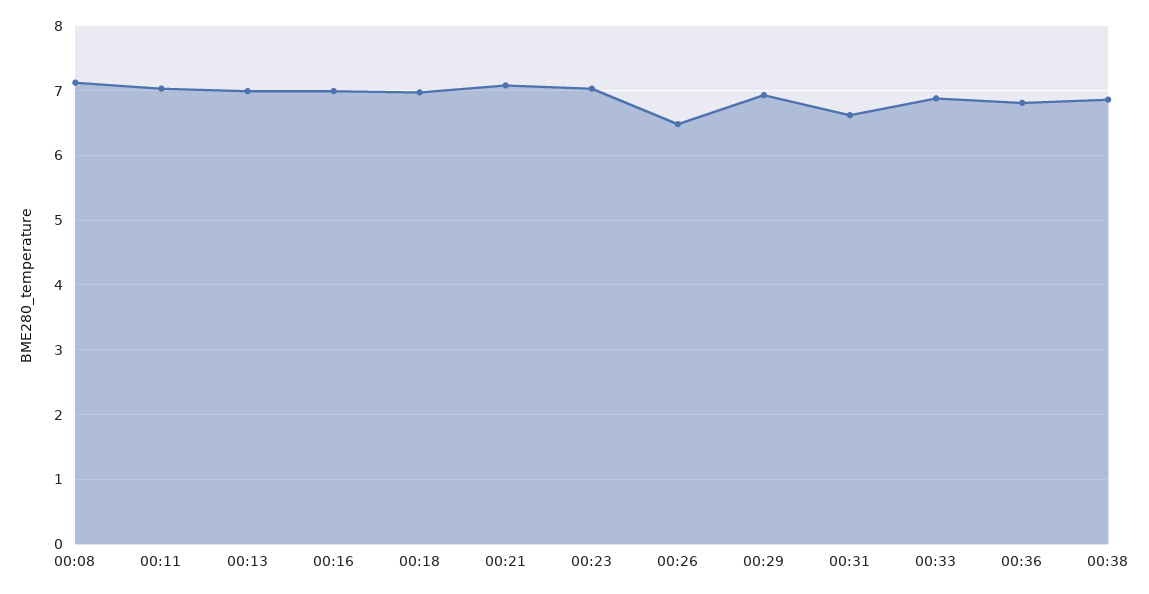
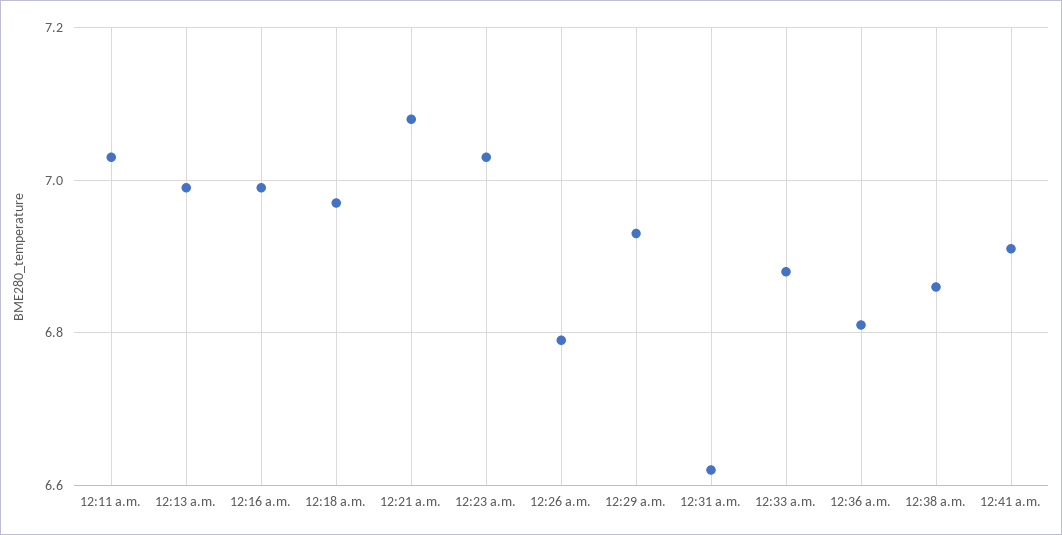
00:08: 7.1 -> none
00:26: 6.5 -> 6.8
12:41 a.m.: none -> 6.9

